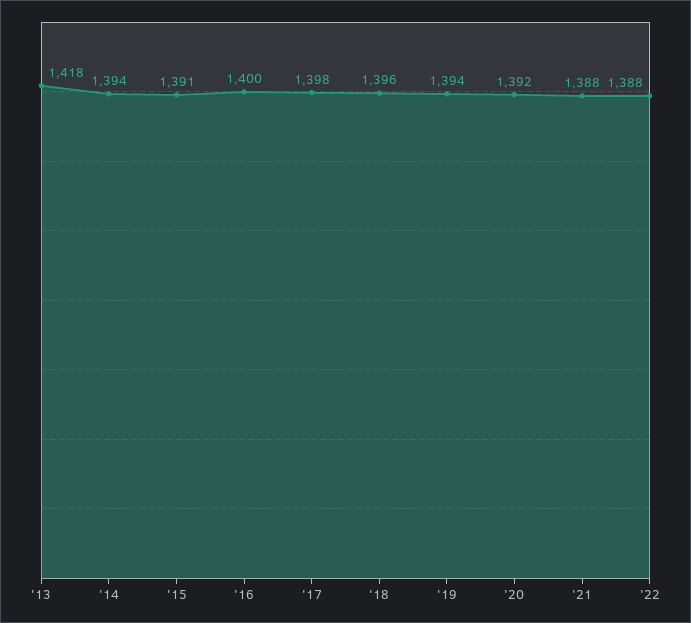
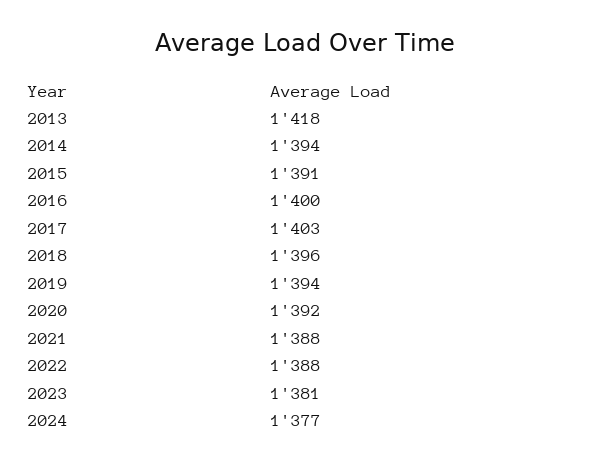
'17: 1398 -> 1403
2023: none -> 1381
2024: none -> 1377

